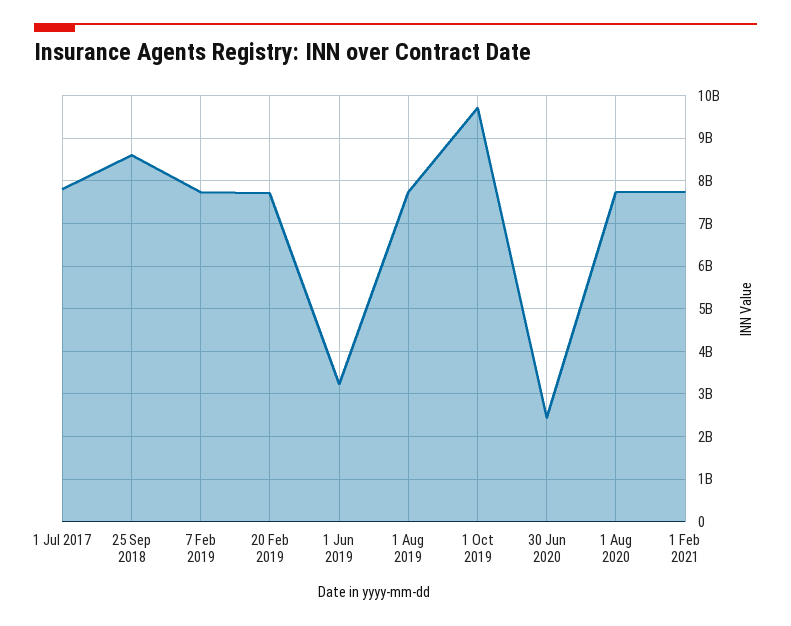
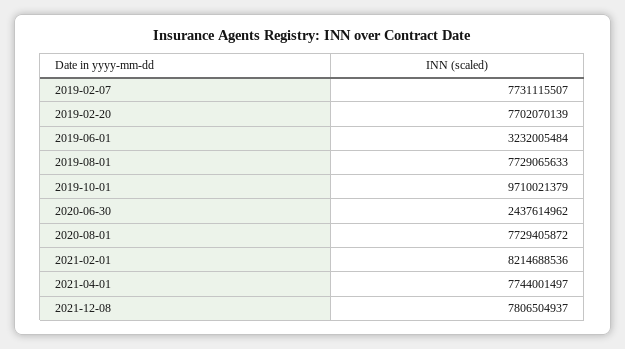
1 Jul 2017: 7800000000 -> none
25 Sep 2018: 8600000000 -> none
1 Feb 2021: 7800000000 -> 8214688536
2021-04-01: none -> 7744001497
2021-12-08: none -> 7806504937

